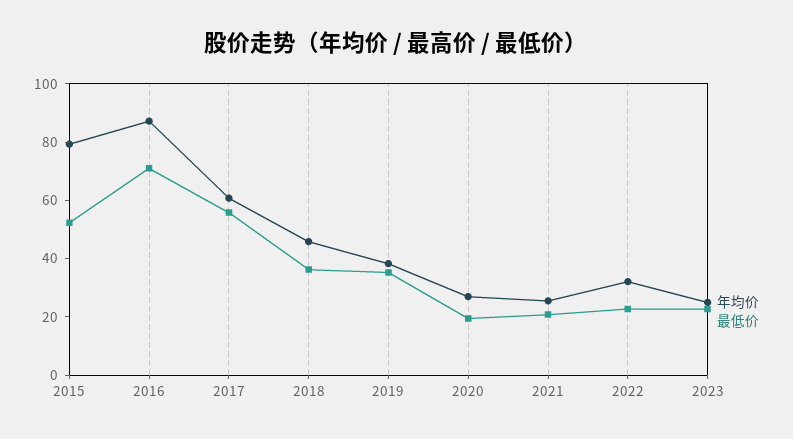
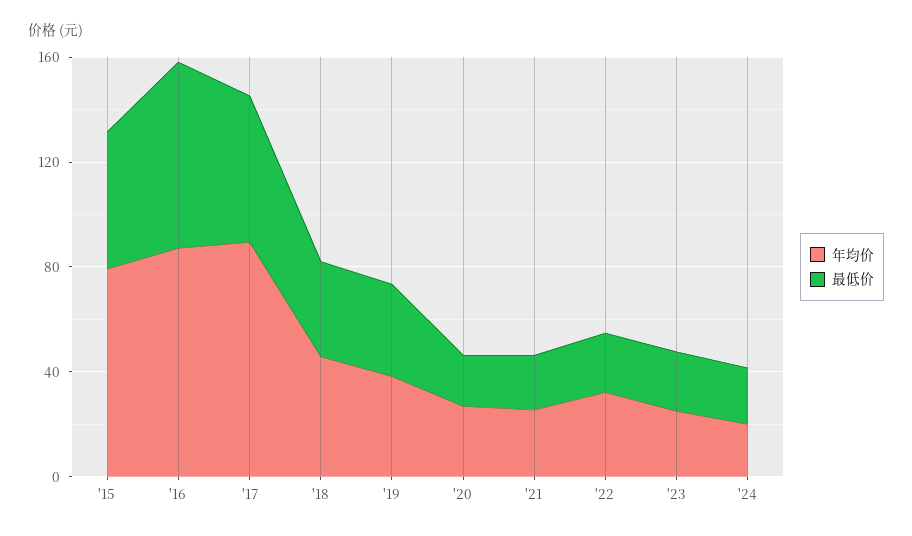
年均价, 2017: 60 -> 90
年均价, '24: none -> 20
最低价, '24: none -> 20

